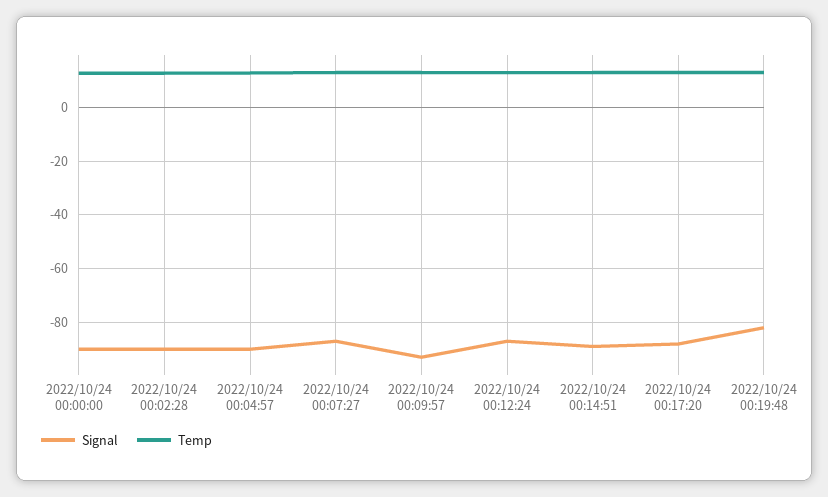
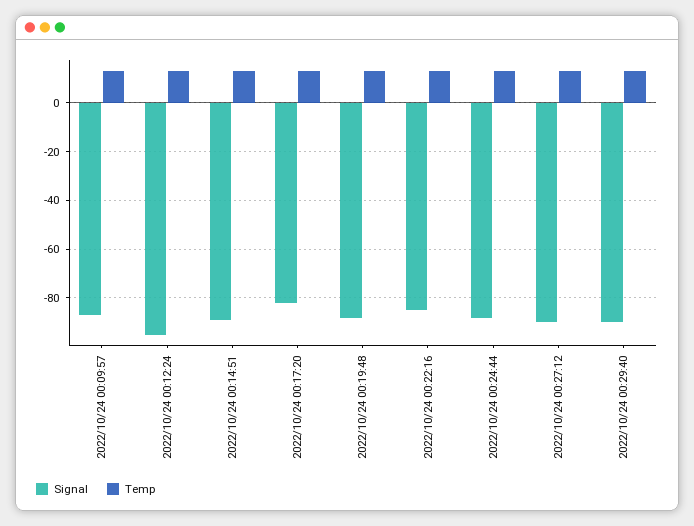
Signal, 2022/10/24 00:00:00: -90 -> none
Temp, 2022/10/24 00:00:00: 12.5 -> none
Signal, 2022/10/24 00:02:28: -90 -> none
Temp, 2022/10/24 00:02:28: 12.5 -> none
Signal, 2022/10/24 00:04:57: -90 -> none
Temp, 2022/10/24 00:04:57: 12.5 -> none
Signal, 2022/10/24 00:07:27: -87.5 -> none
Temp, 2022/10/24 00:07:27: 12.5 -> none
Signal, 2022/10/24 00:09:57: -92.5 -> -87.5
Signal, 2022/10/24 00:12:24: -87.5 -> -95
Signal, 2022/10/24 00:17:20: -87.5 -> -82.5
Signal, 2022/10/24 00:19:48: -82.5 -> -87.5
Signal, 2022/10/24 00:22:16: none -> -85
Temp, 2022/10/24 00:22:16: none -> 12.5
Signal, 2022/10/24 00:24:44: none -> -87.5
Temp, 2022/10/24 00:24:44: none -> 12.5
Signal, 2022/10/24 00:27:12: none -> -90
Temp, 2022/10/24 00:27:12: none -> 12.5
Signal, 2022/10/24 00:29:40: none -> -90
Temp, 2022/10/24 00:29:40: none -> 12.5

